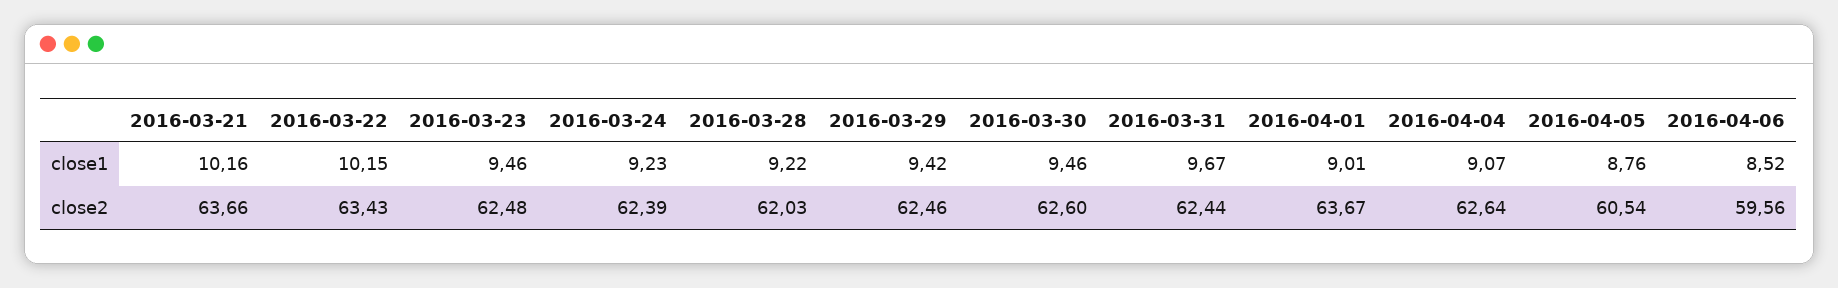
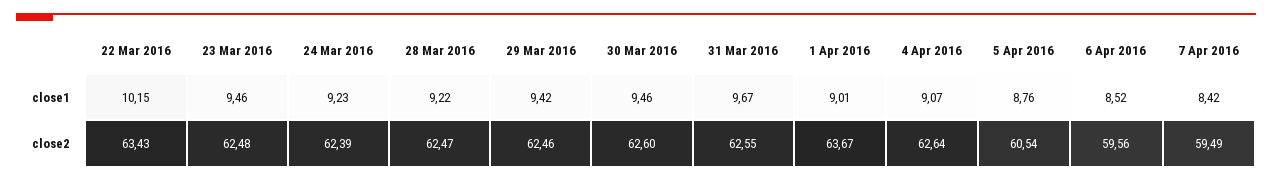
2016-03-21, close1: 10.16 -> none
2016-03-21, close2: 63.66 -> none
2016-03-28, close2: 62.03 -> 62.47
2016-03-31, close2: 62.44 -> 62.55
7 Apr 2016, close1: none -> 8.42
7 Apr 2016, close2: none -> 59.49

